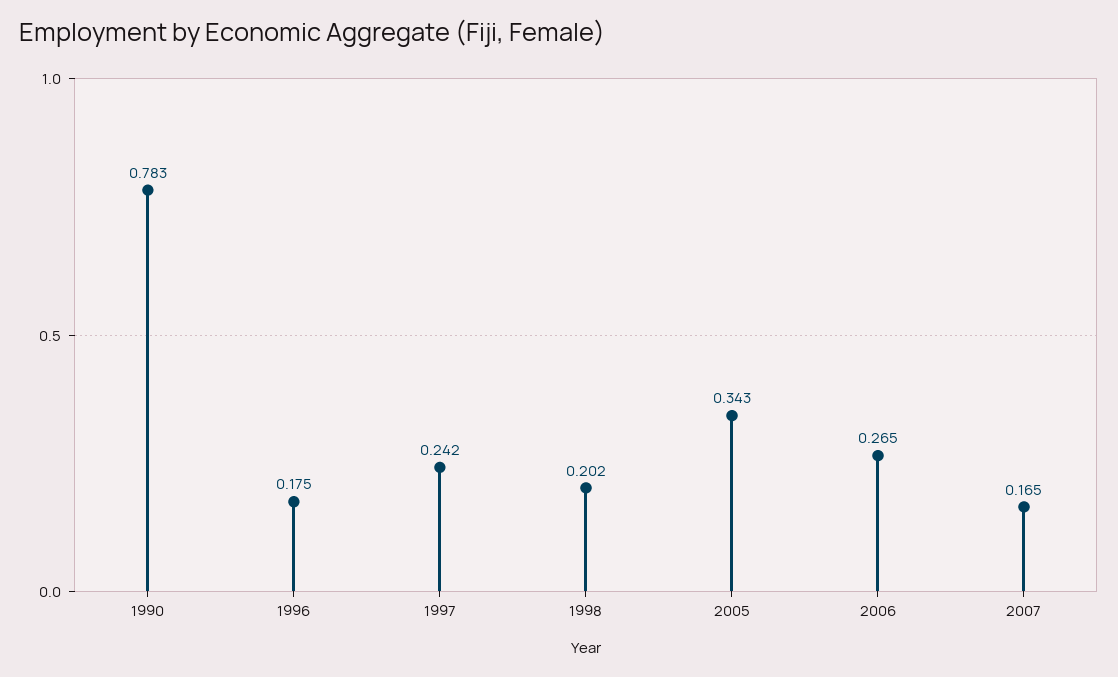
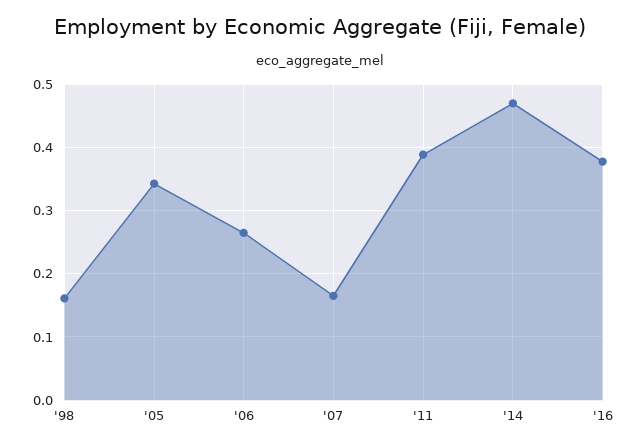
1990: 0.783 -> none
1996: 0.175 -> none
1997: 0.242 -> none
1998: 0.202 -> 0.16
'11: none -> 0.39
'14: none -> 0.47
'16: none -> 0.38

